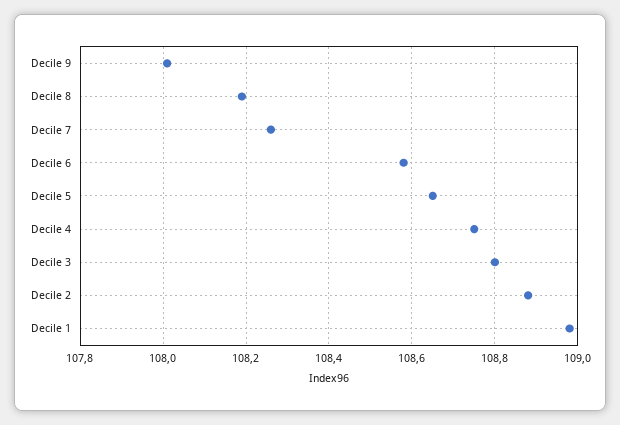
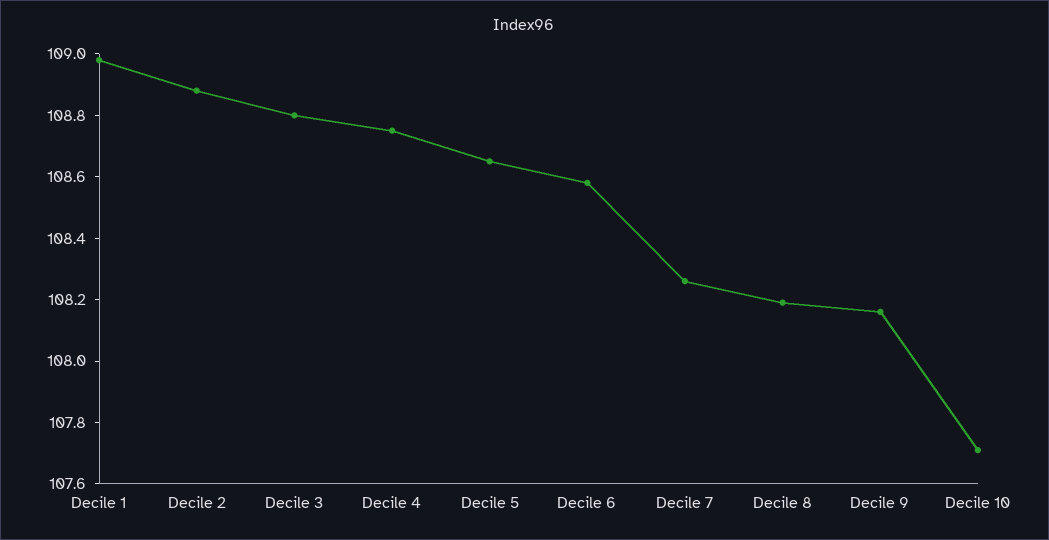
Decile 9: 108 -> 108.15
Decile 10: none -> 107.7

